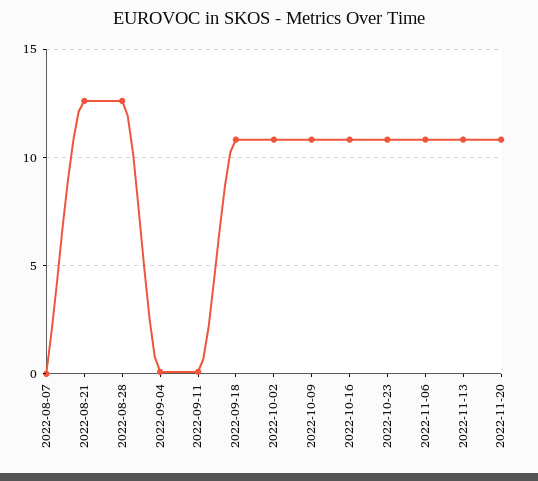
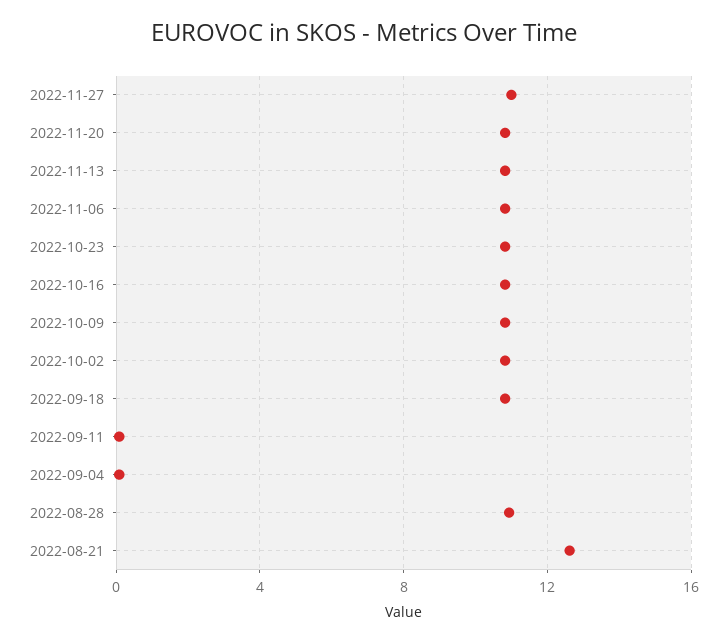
2022-08-07: 0 -> none
2022-08-28: 12.5 -> 11
2022-11-27: none -> 11

